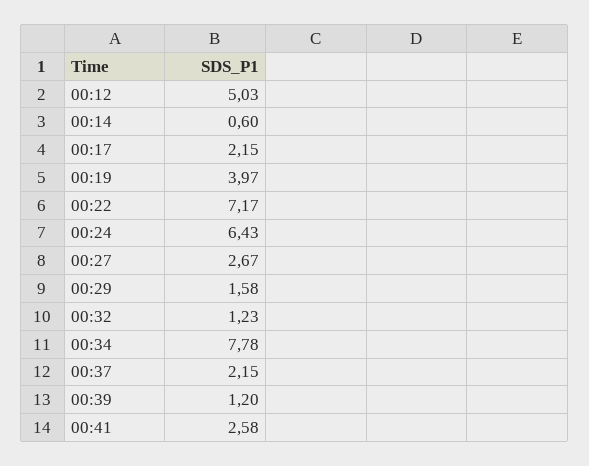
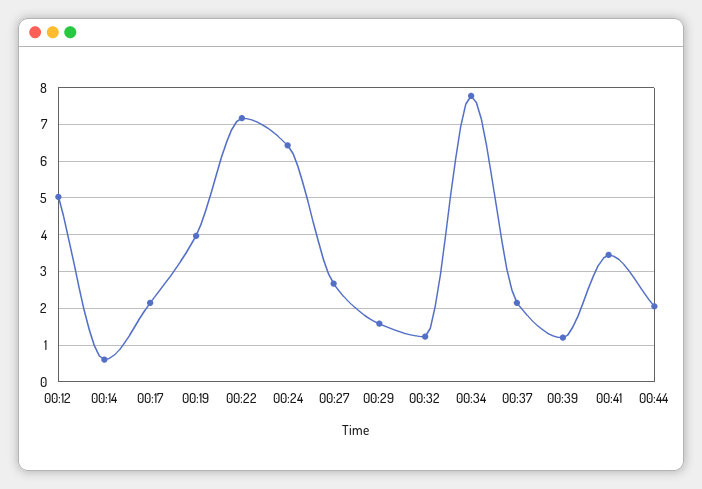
00:41: 2.58 -> 3.4
00:44: none -> 2

